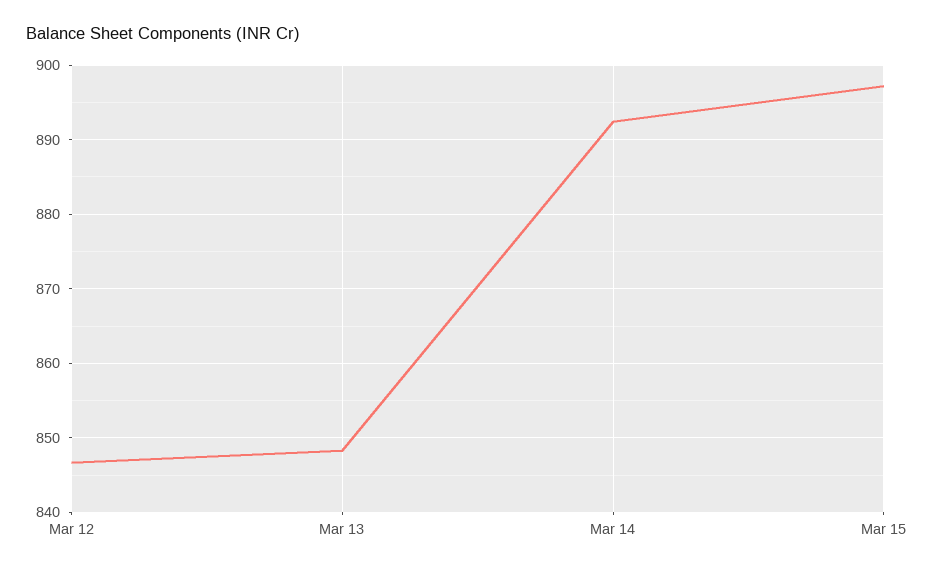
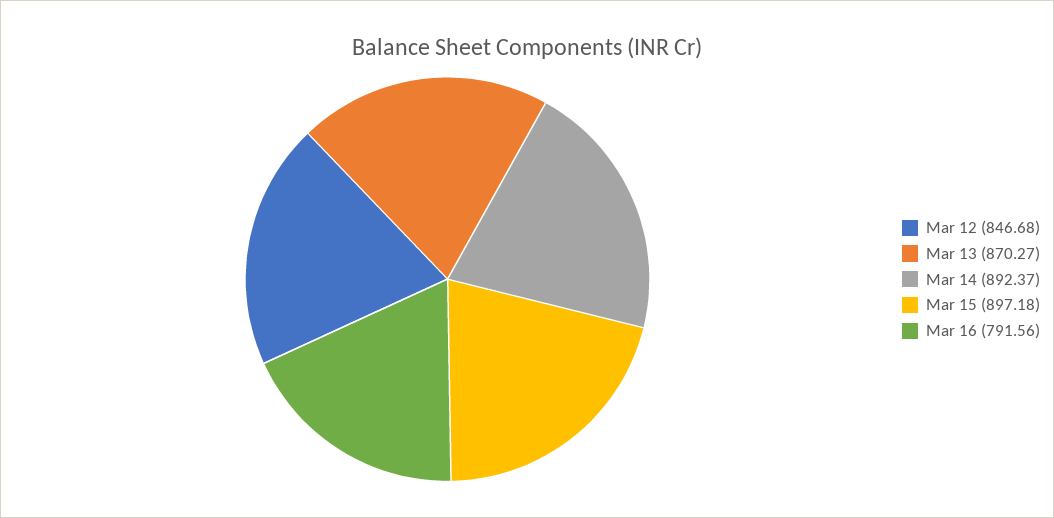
Mar 13: 848 -> 870.27
Mar 16: none -> 791.56

